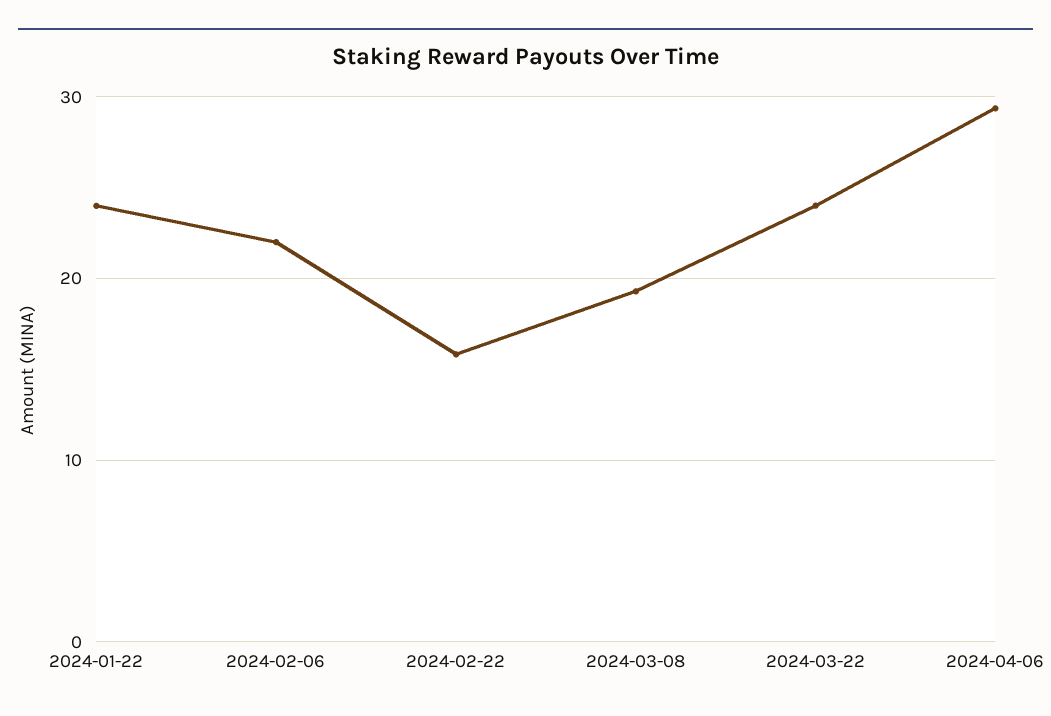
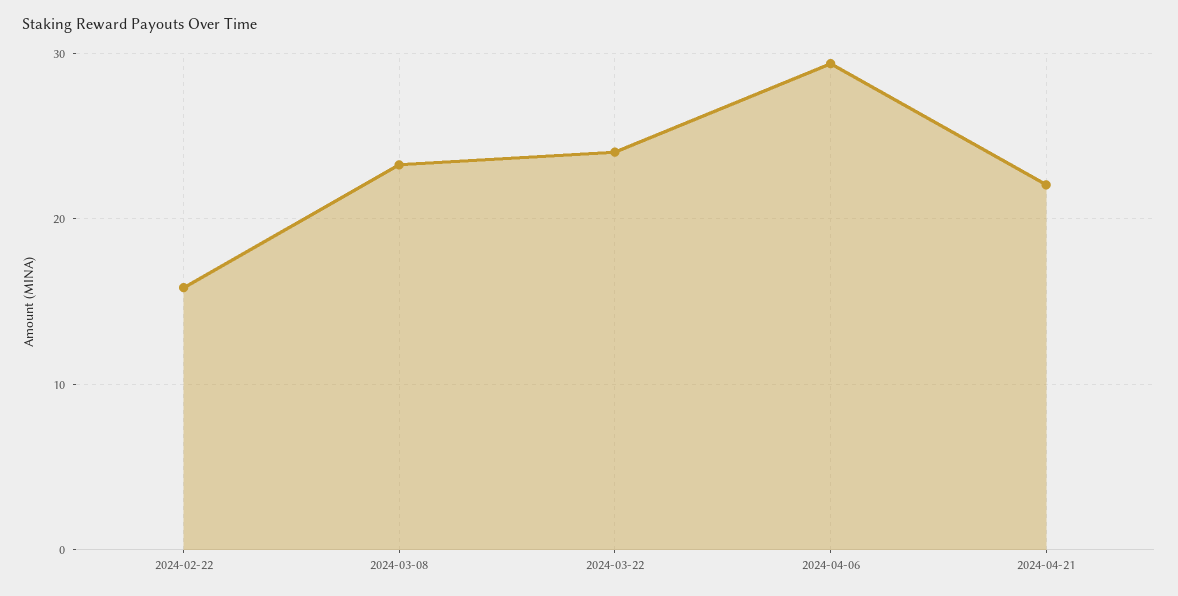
2024-01-22: 24 -> none
2024-02-06: 22 -> none
2024-03-08: 19 -> 23
2024-04-21: none -> 22

